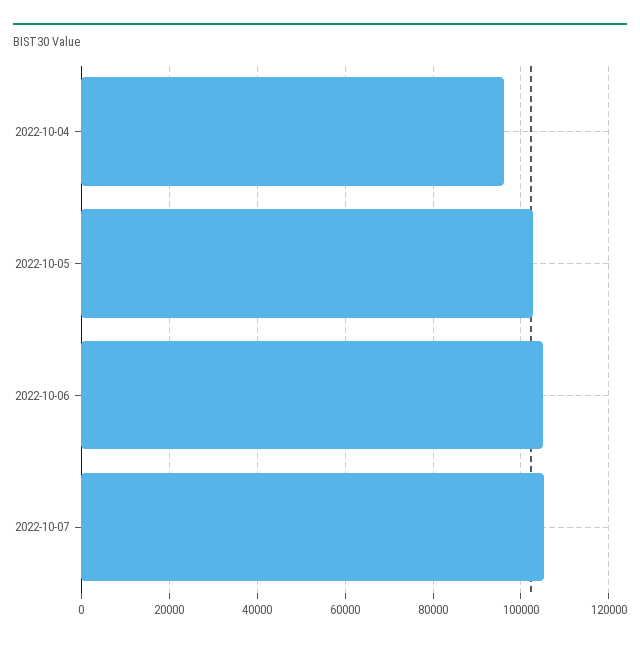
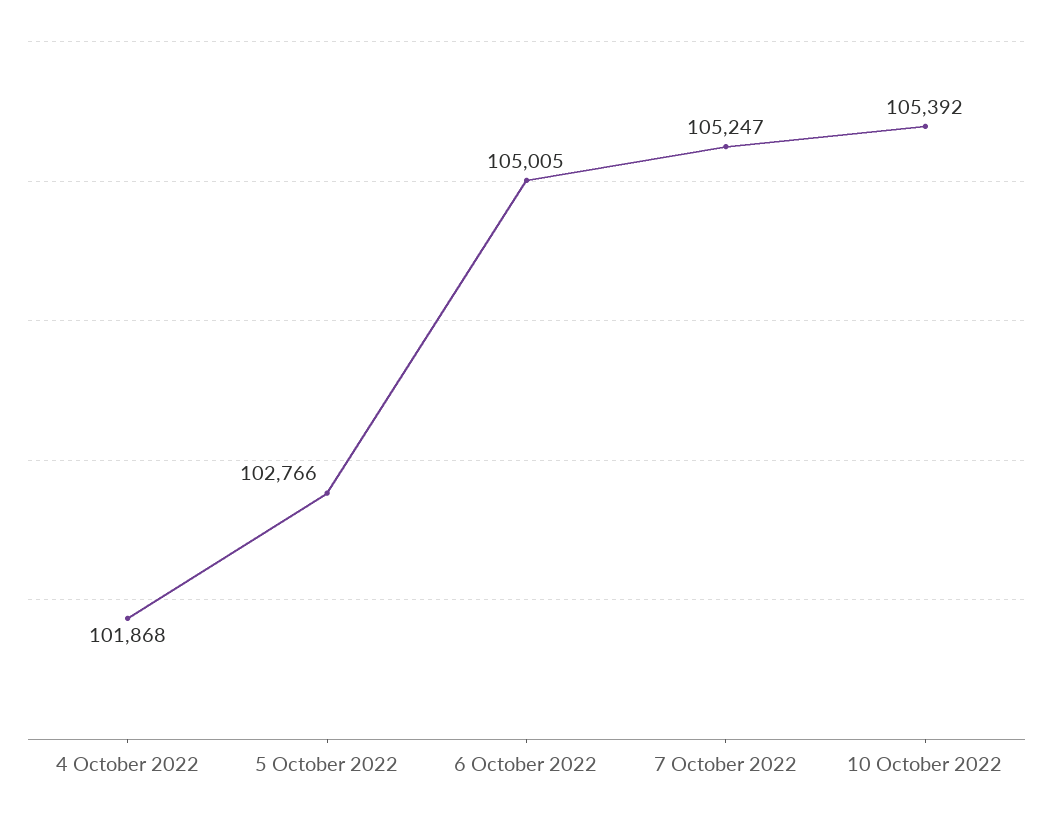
2022-10-04: 96000 -> 101868
10 October 2022: none -> 105392

